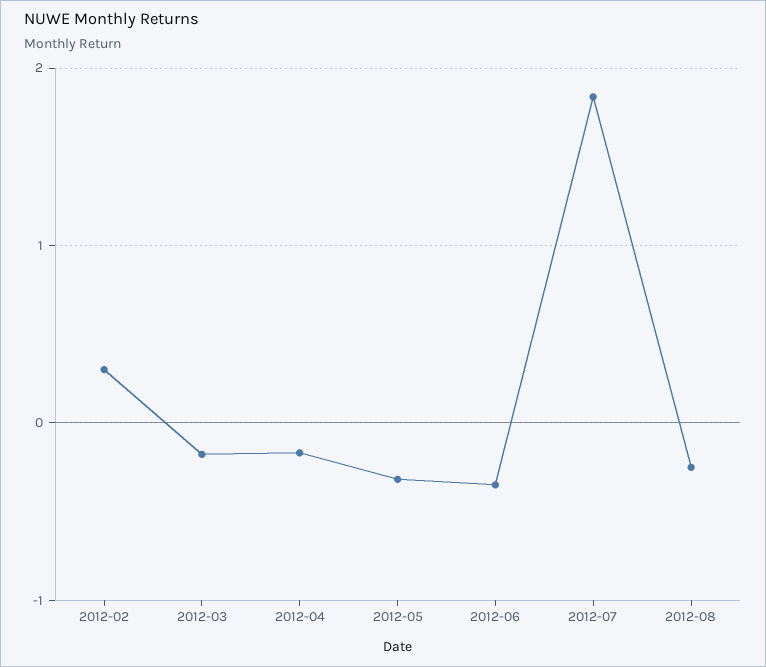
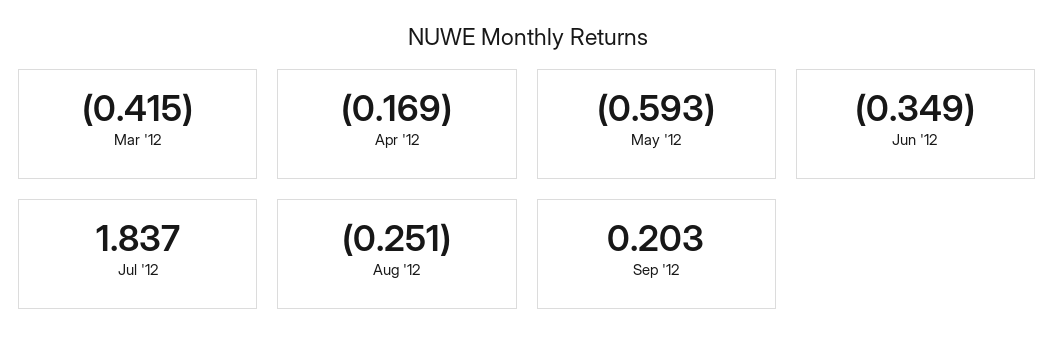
2012-02: 0.3 -> none
2012-03: -0.2 -> -0.415
2012-05: -0.3 -> -0.593
Sep '12: none -> 0.203

